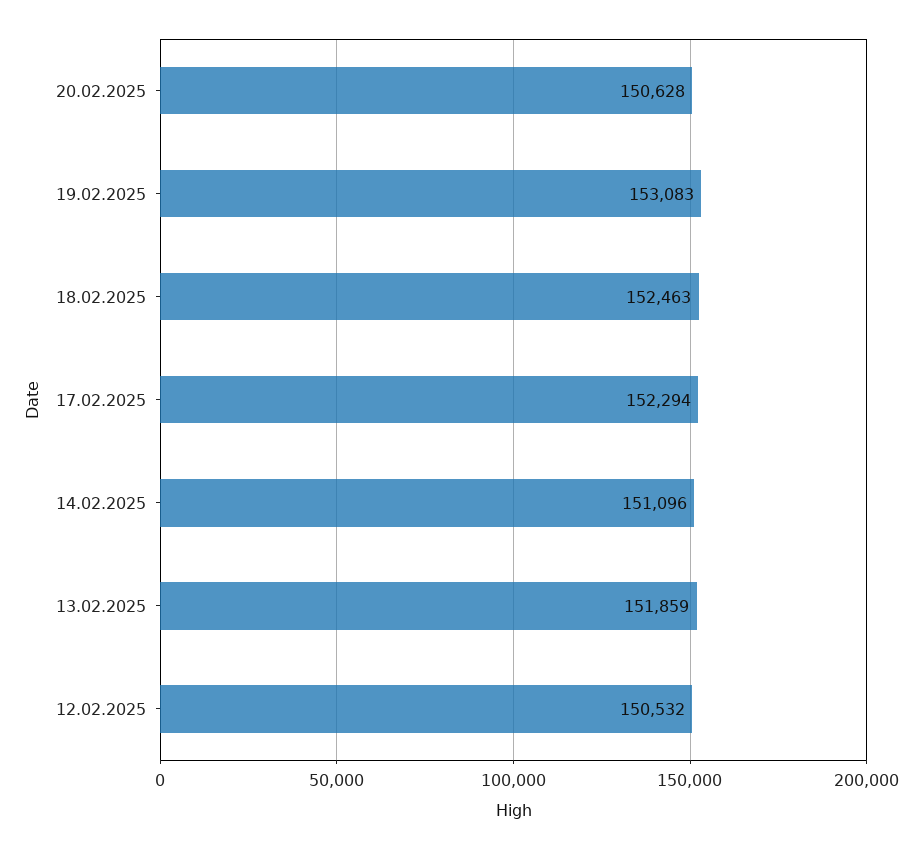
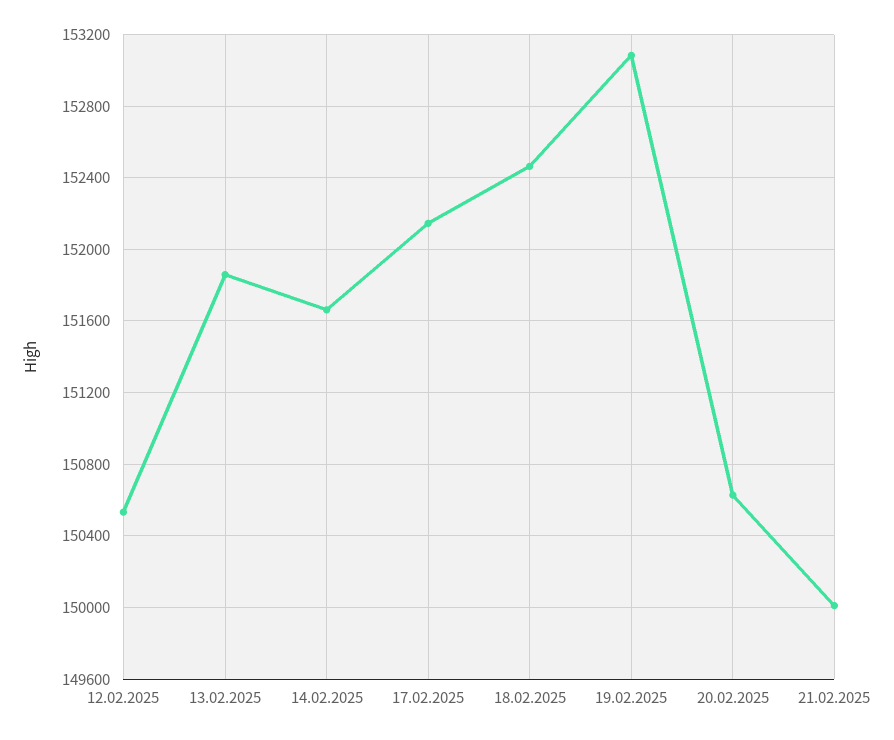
17.02.2025: 152294 -> 152150
14.02.2025: 151096 -> 151650
21.02.2025: none -> 150000

